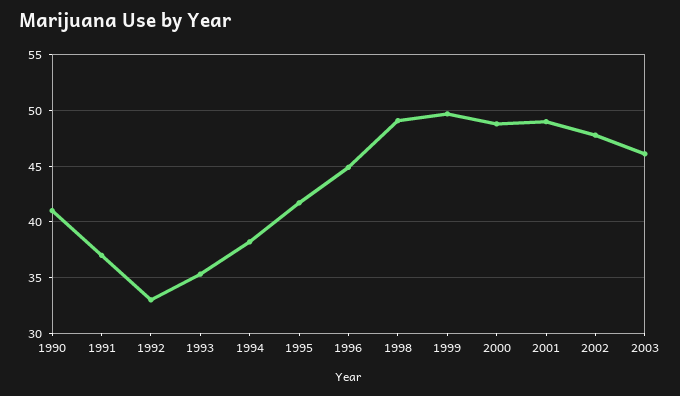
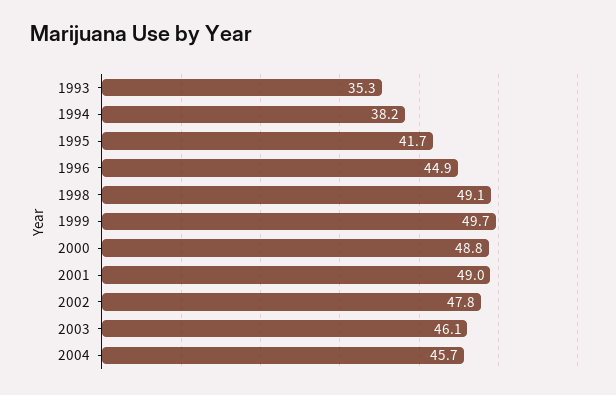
1990: 41 -> none
1991: 37 -> none
1992: 33 -> none
2004: none -> 45.7

